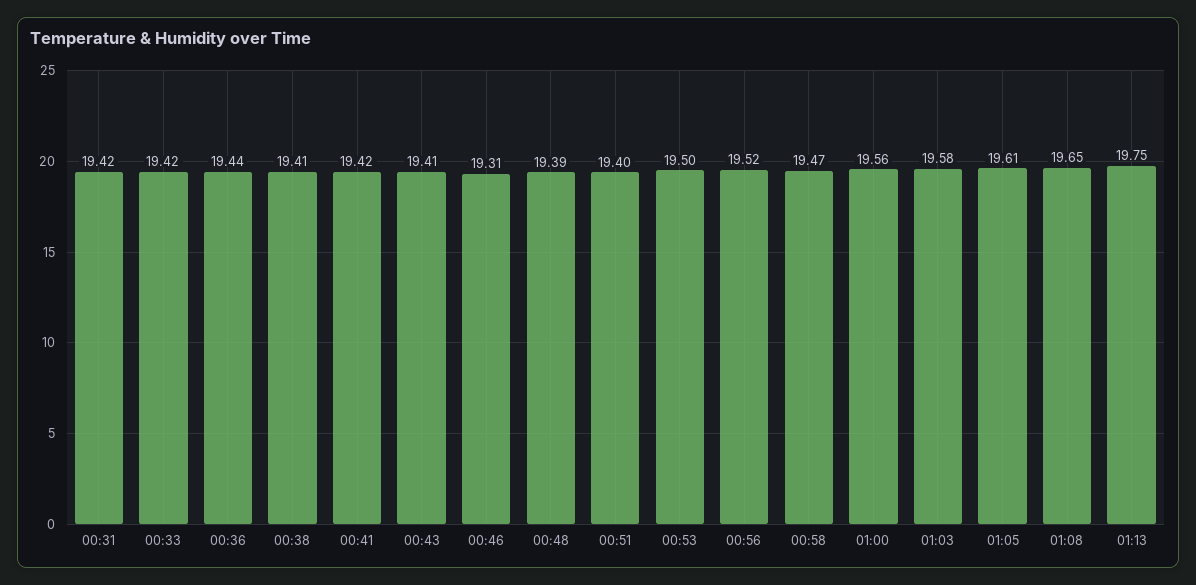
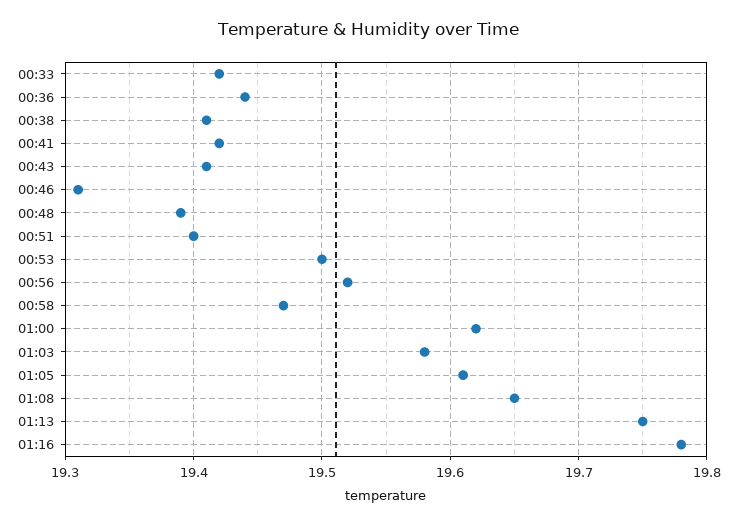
00:31: 19.42 -> none
01:00: 19.56 -> 19.62
01:16: none -> 19.78

